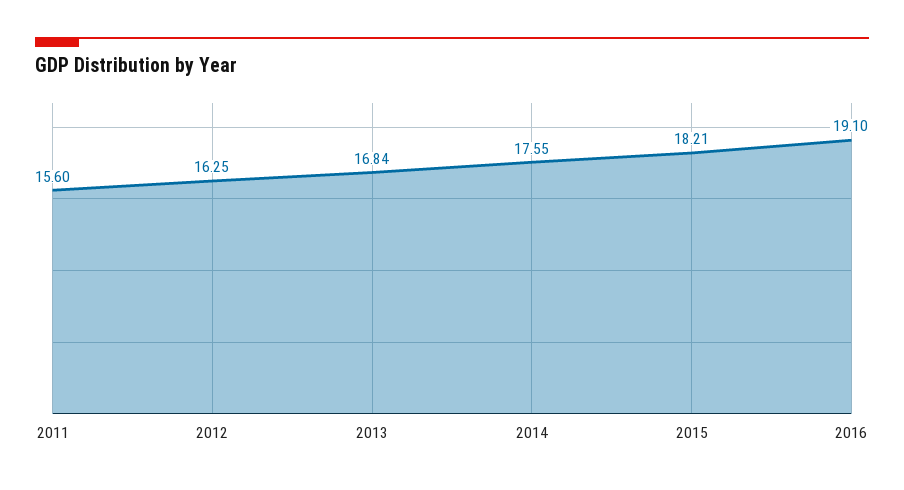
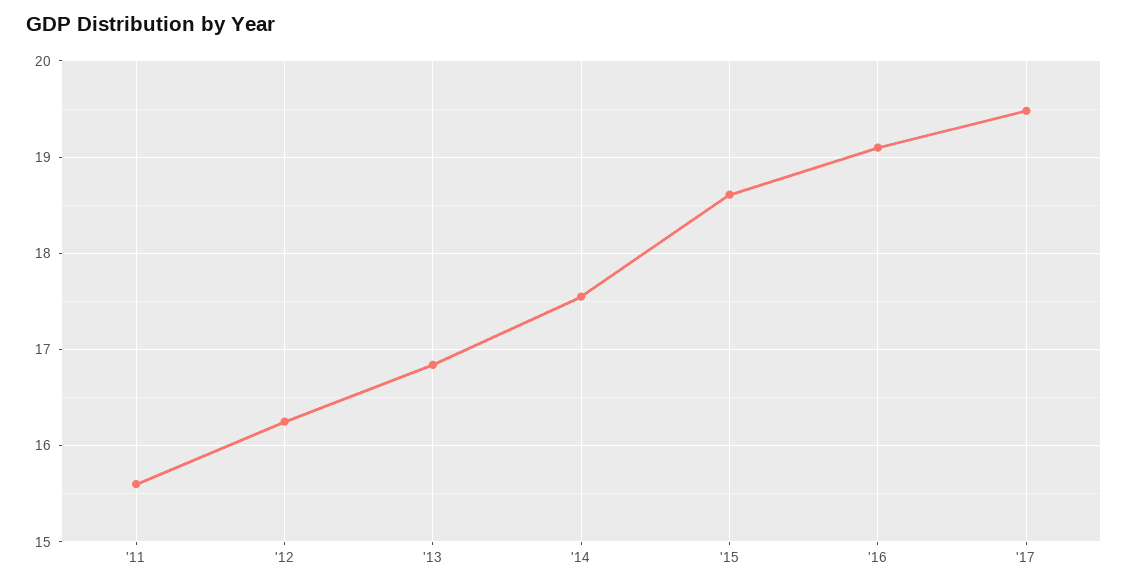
2015: 18.21 -> 18.6
'17: none -> 19.5

